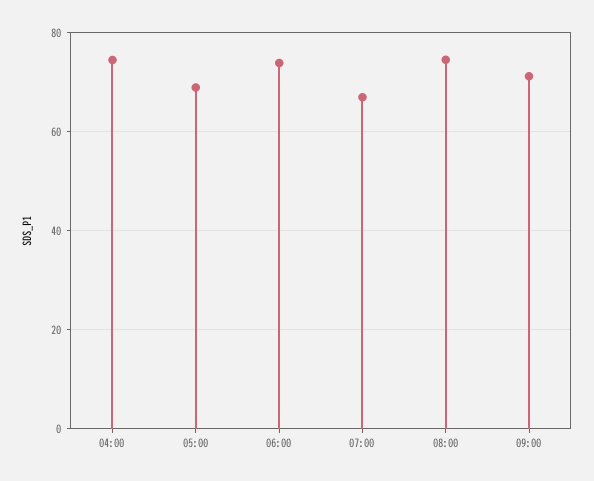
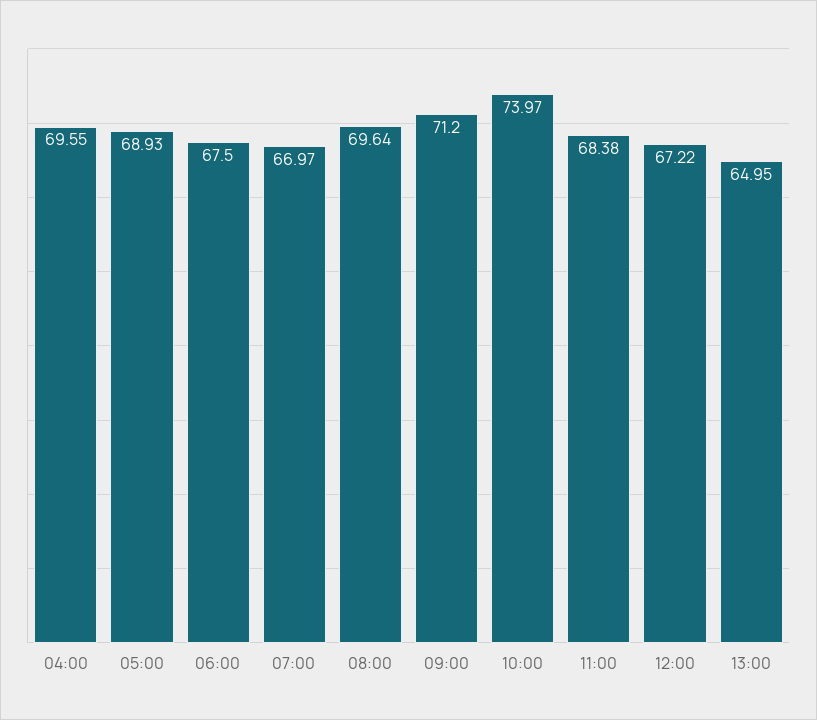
04:00: 74 -> 69.55
06:00: 74 -> 67.5
08:00: 74 -> 69.64
10:00: none -> 73.97
11:00: none -> 68.38
12:00: none -> 67.22
13:00: none -> 64.95

